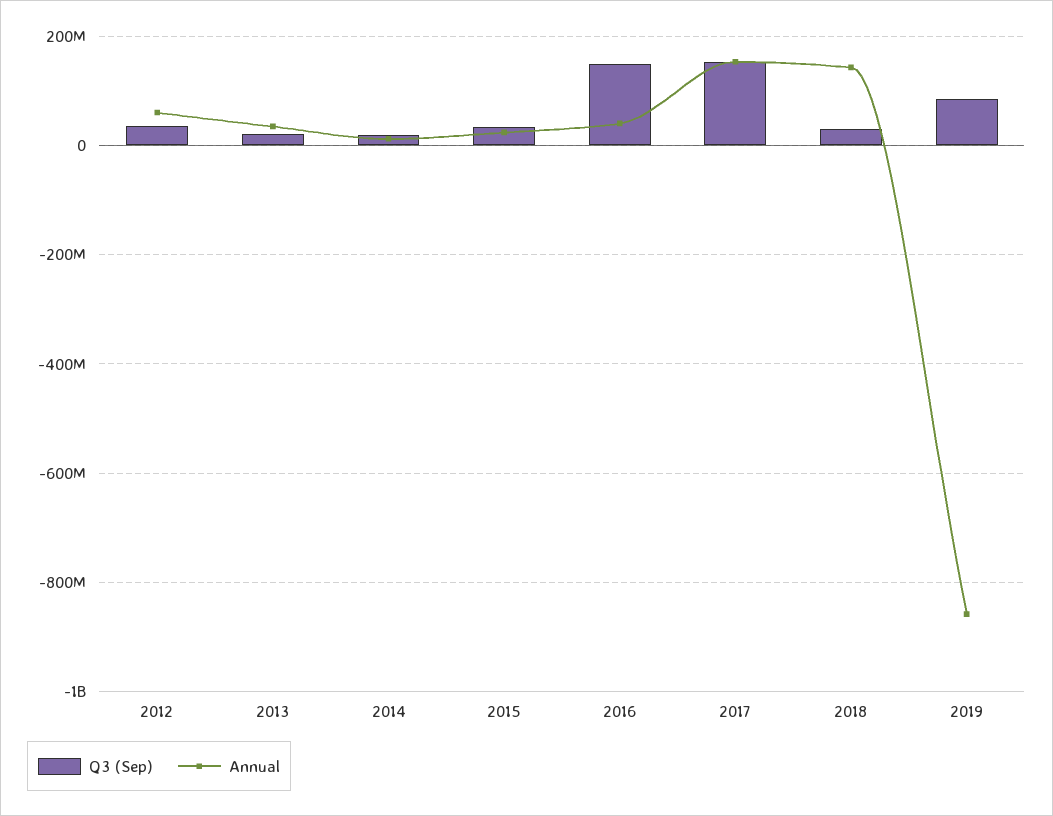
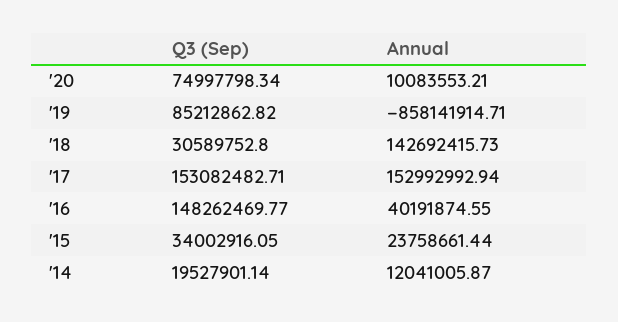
Q3 (Sep), 2012: 40000000 -> none
Annual, 2012: 60000000 -> none
Q3 (Sep), 2013: 20000000 -> none
Annual, 2013: 40000000 -> none
Q3 (Sep), '20: none -> 74997798.34
Annual, '20: none -> 10083553.21

